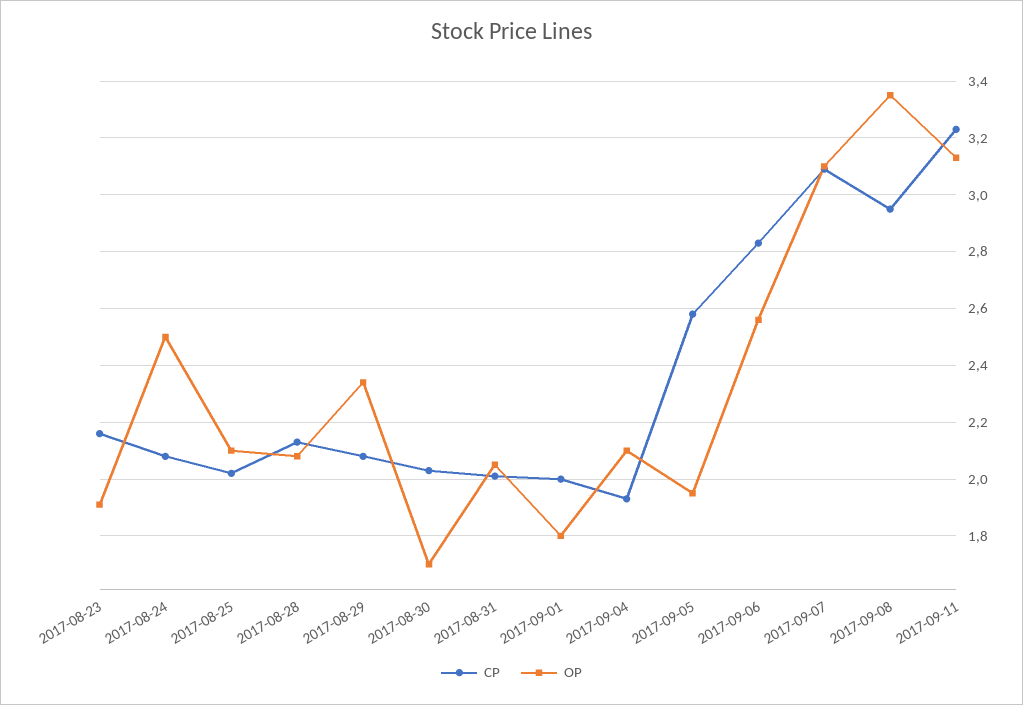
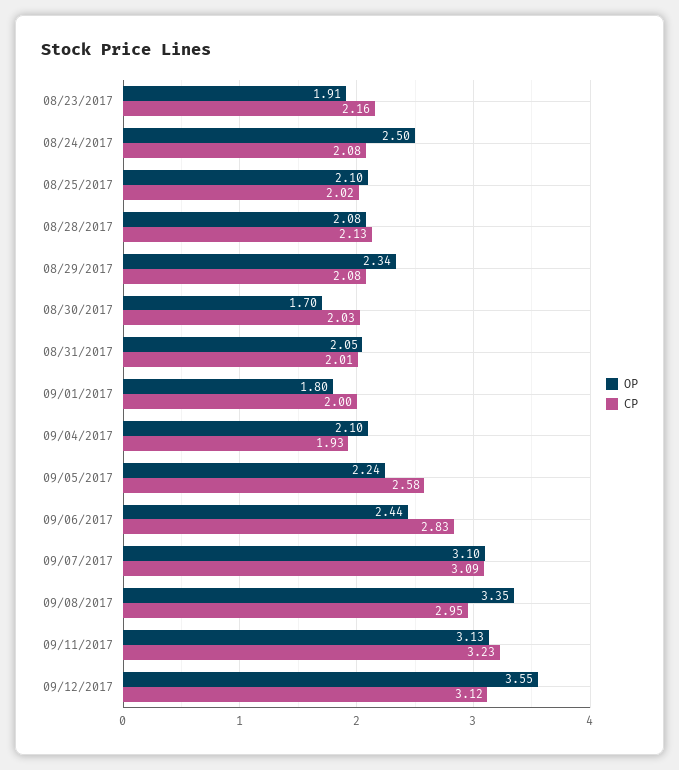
OP, 2017-09-05: 1.95 -> 2.24
OP, 2017-09-06: 2.55 -> 2.44
OP, 09/12/2017: none -> 3.55
CP, 09/12/2017: none -> 3.12

